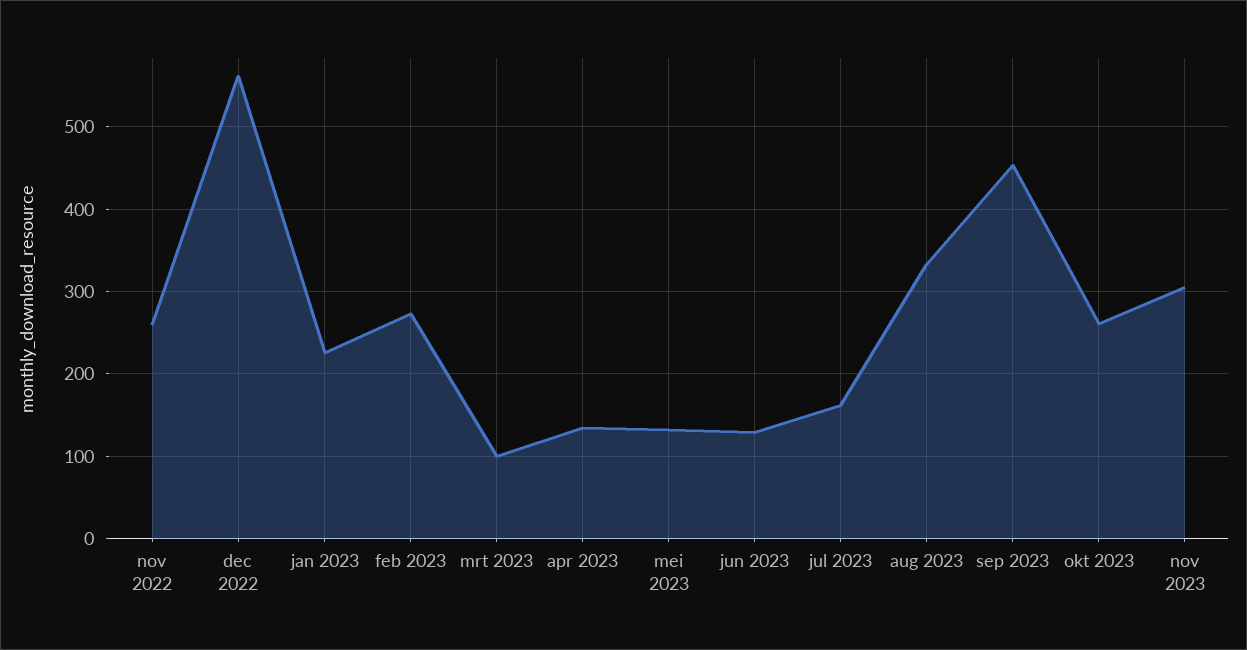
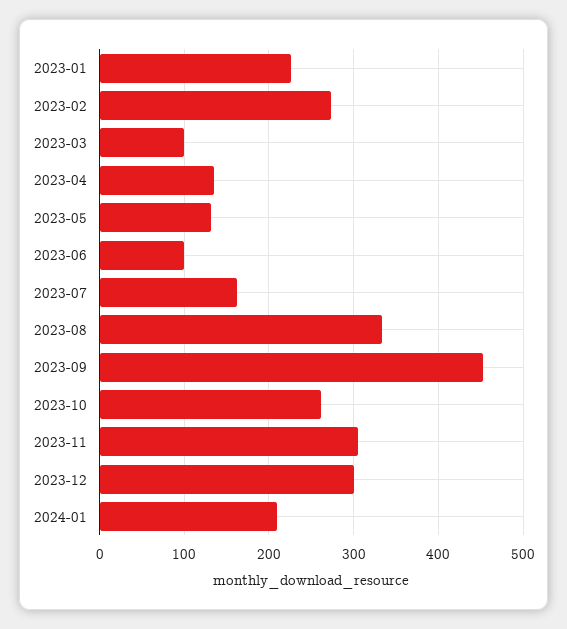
nov 2022: 260 -> none
dec 2022: 560 -> none
jun 2023: 130 -> 100
2023-12: none -> 300
2024-01: none -> 210

